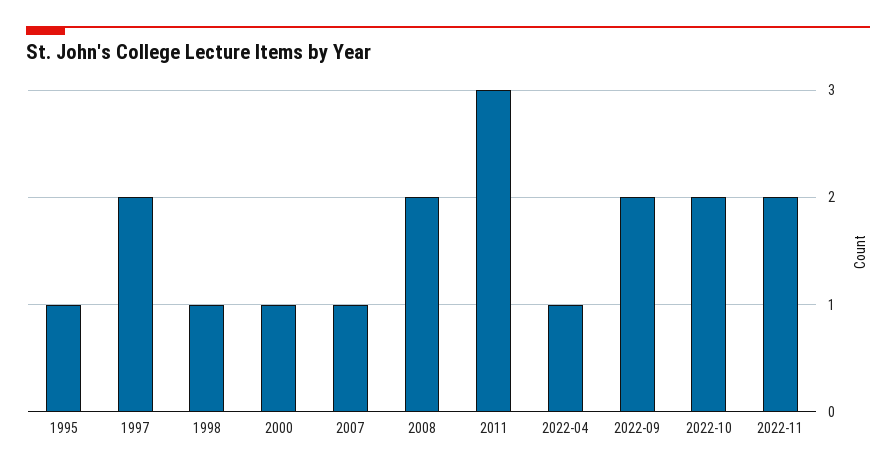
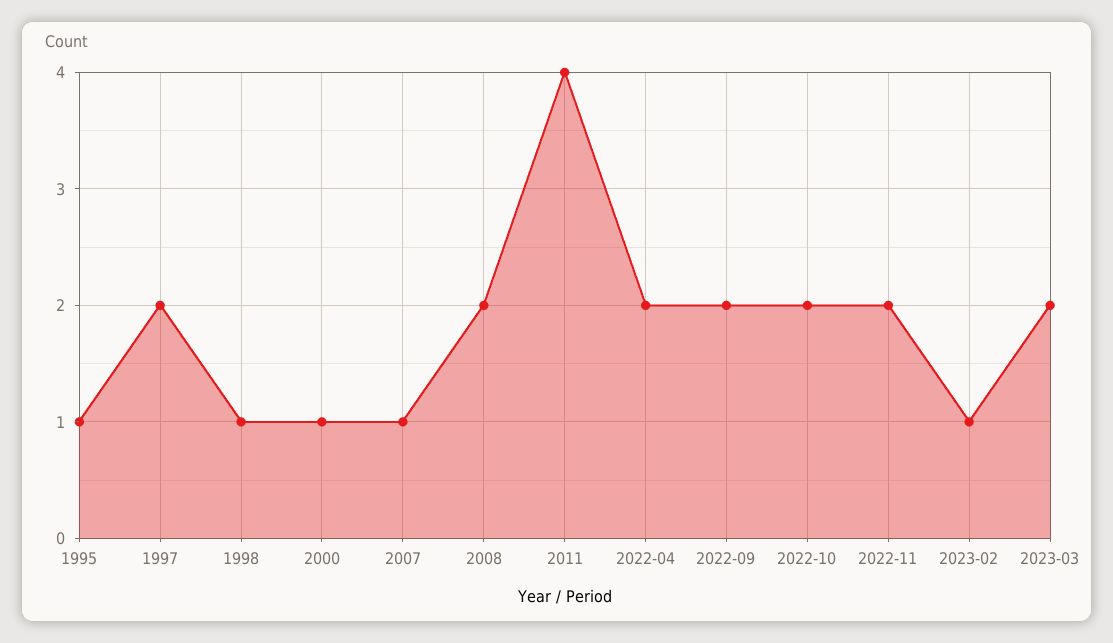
2011: 3 -> 4
2022-04: 1 -> 2
2023-02: none -> 1
2023-03: none -> 2

